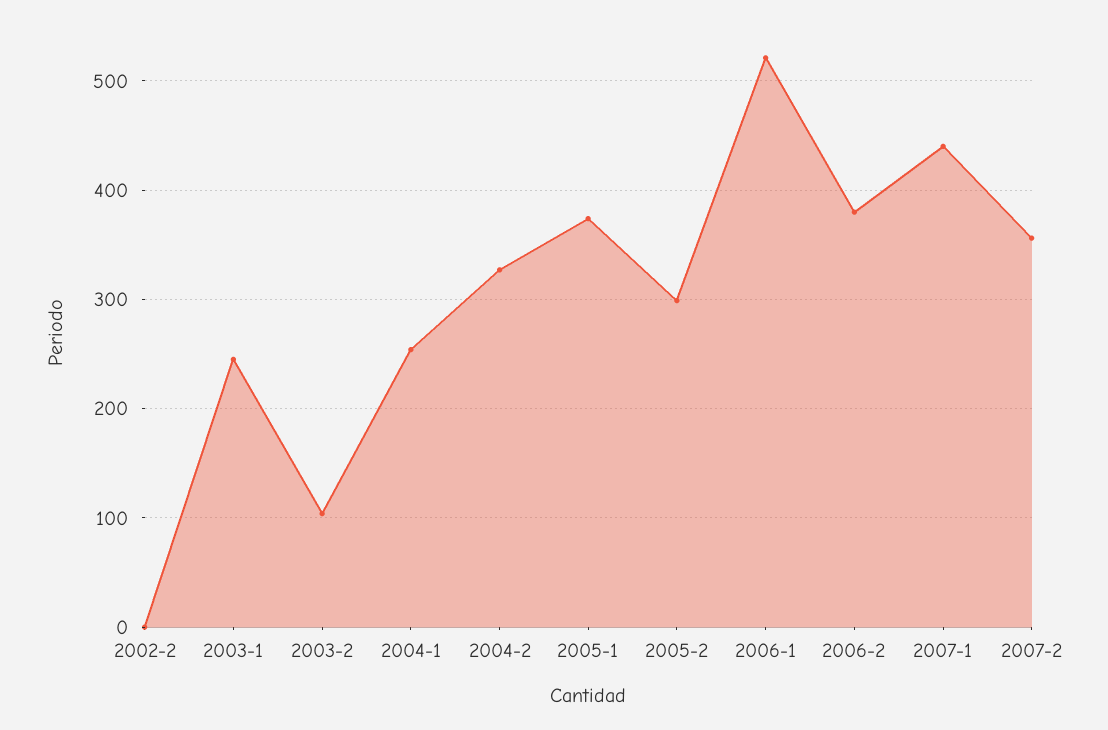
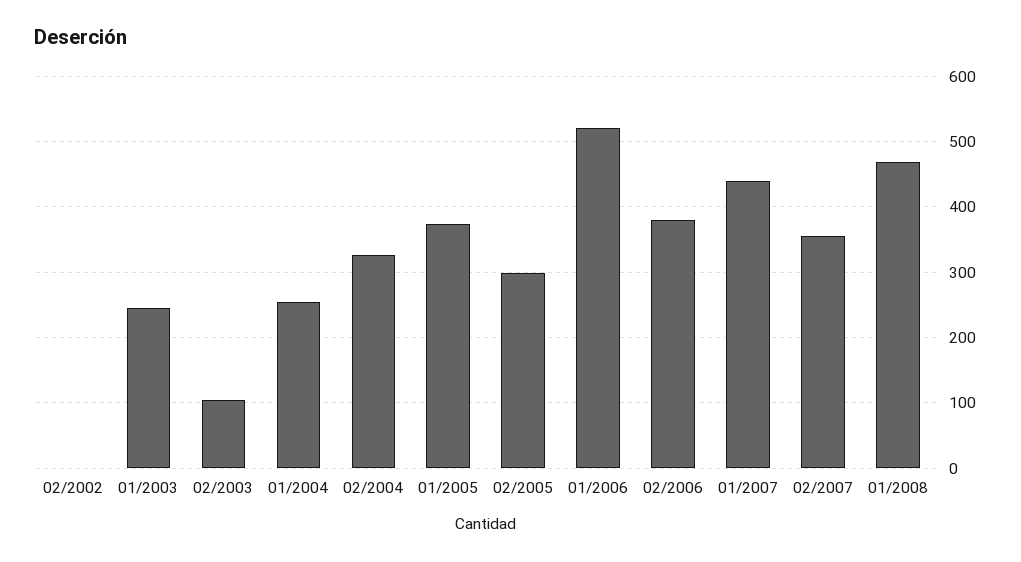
01/2008: none -> 470

